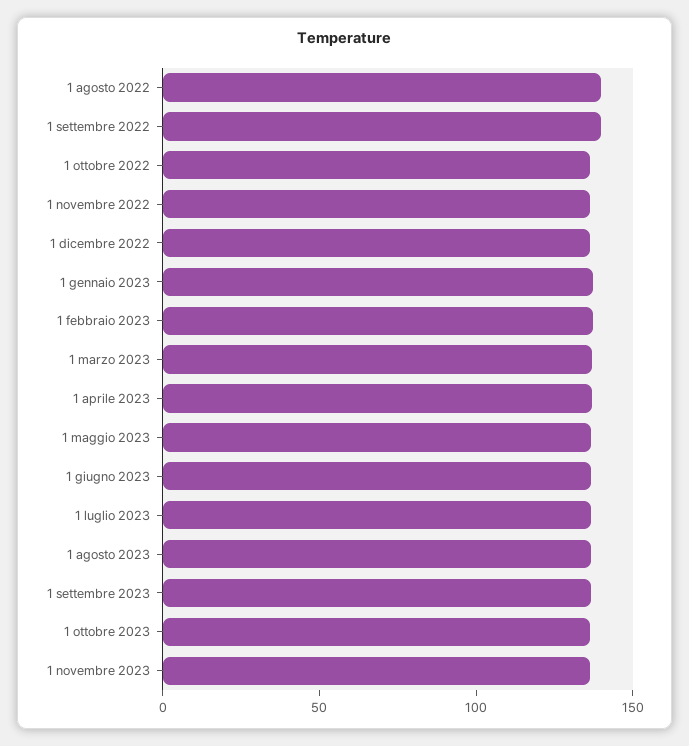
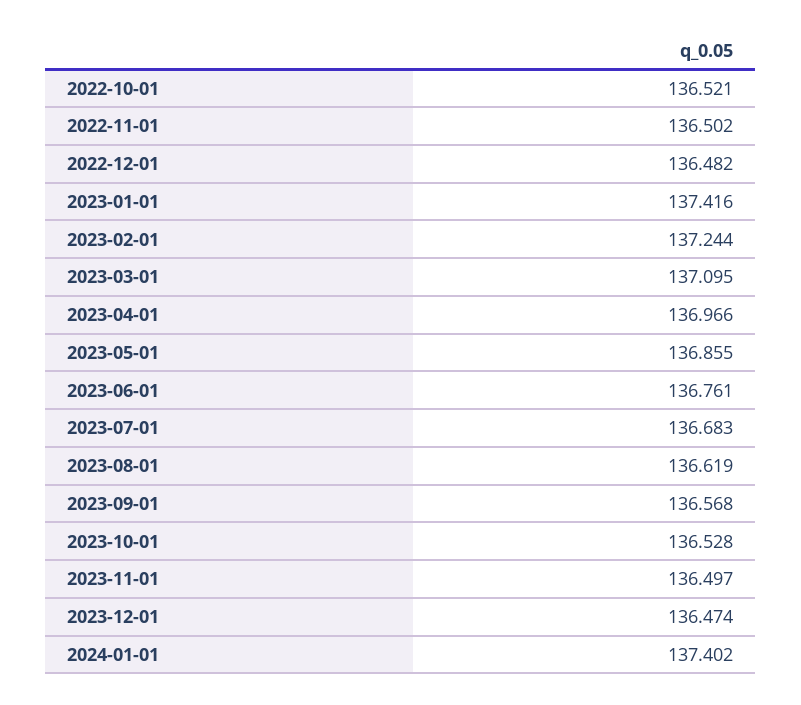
1 agosto 2022: 140 -> none
1 settembre 2022: 140 -> none
2023-12-01: none -> 136.474
2024-01-01: none -> 137.402

